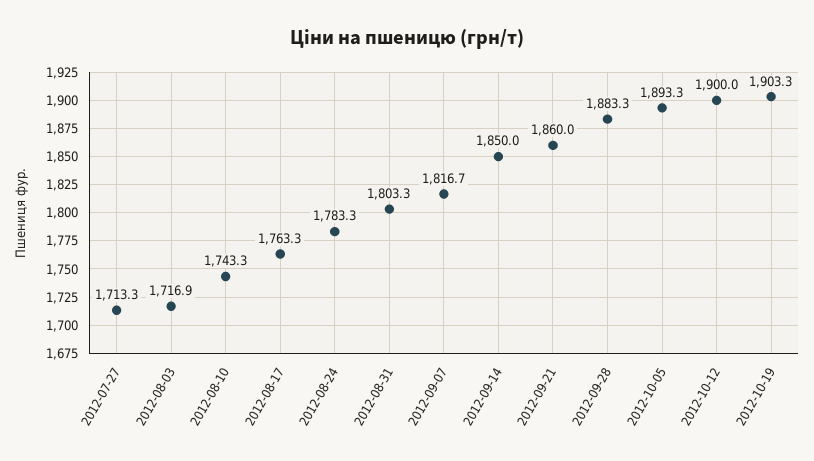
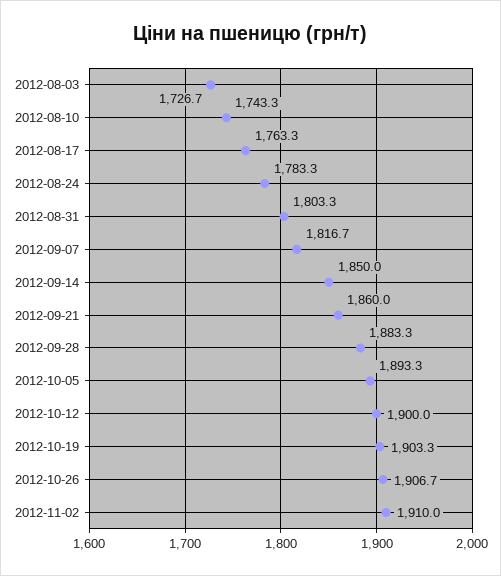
2012-07-27: 1713.3 -> none
2012-08-03: 1716.9 -> 1726.7
2012-10-26: none -> 1906.7
2012-11-02: none -> 1910

